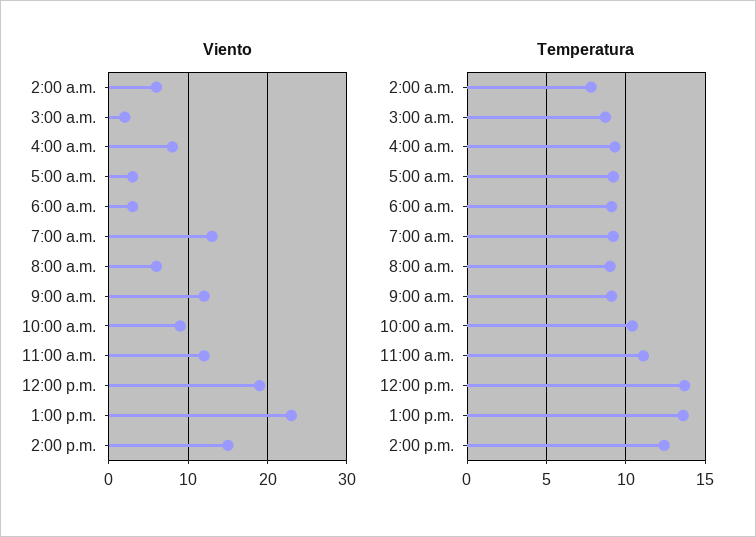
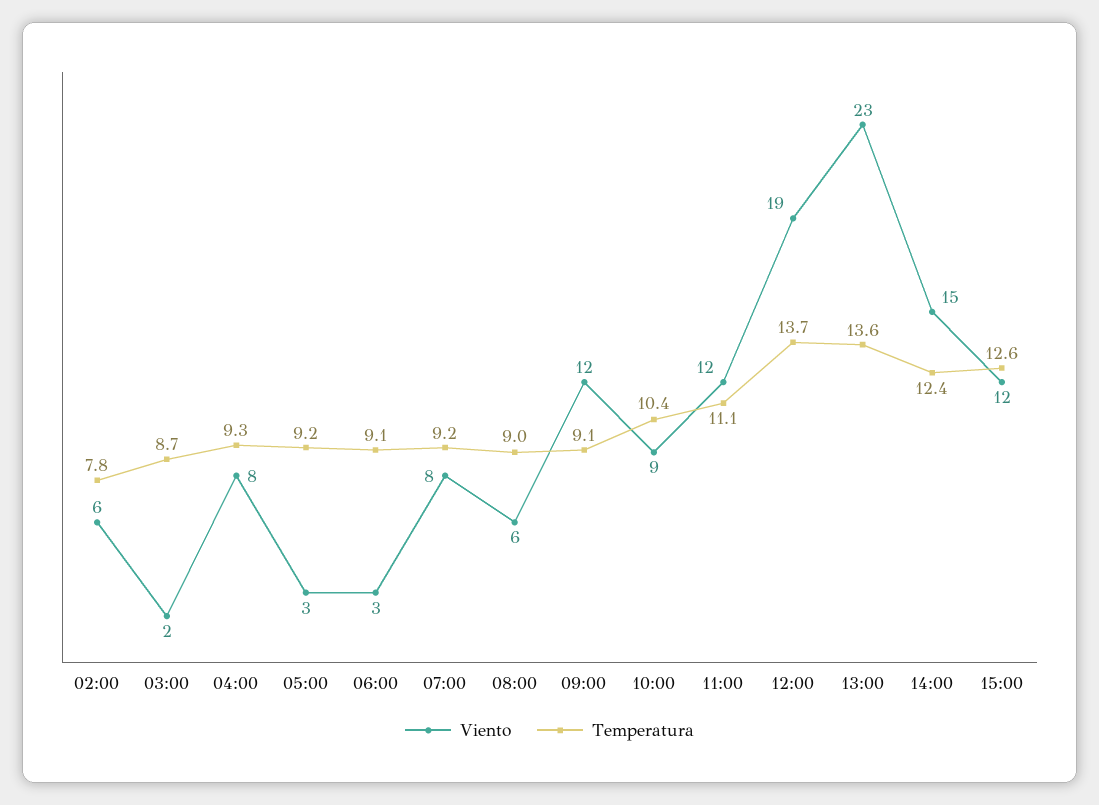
Viento, 7:00 a.m.: 13 -> 8
Viento, 15:00: none -> 12
Temperatura, 15:00: none -> 12.6

